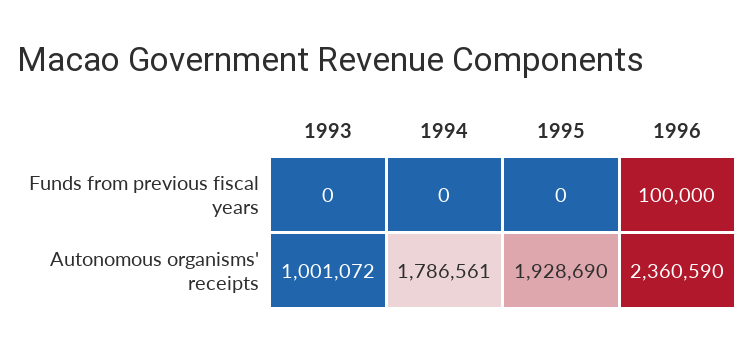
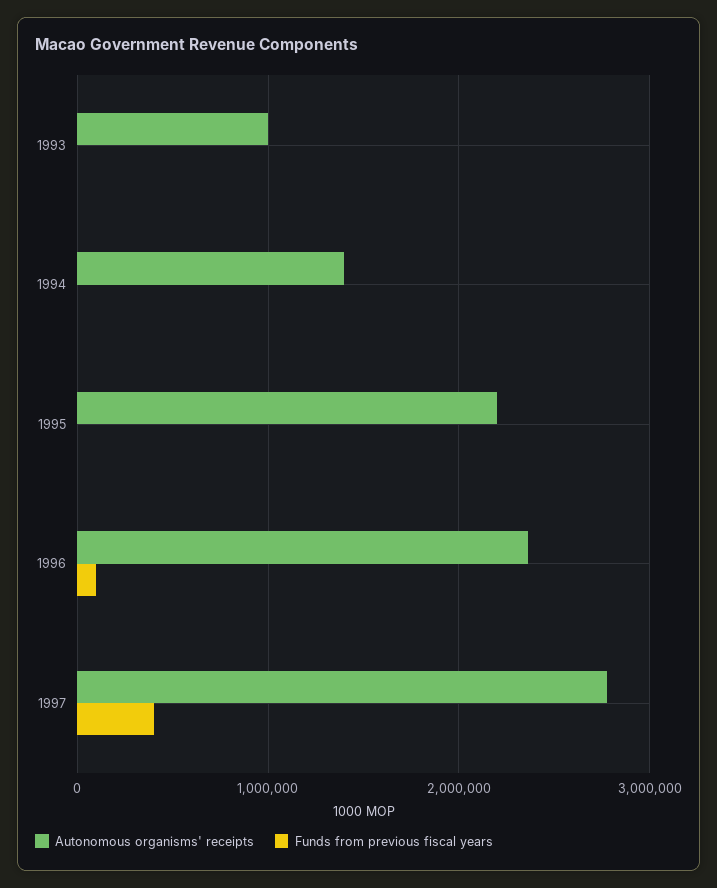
Autonomous organisms' receipts, 1994: 1786561 -> 1400000
Autonomous organisms' receipts, 1995: 1928690 -> 2200000
Autonomous organisms' receipts, 1997: none -> 2800000
Funds from previous fiscal years, 1997: none -> 400000

